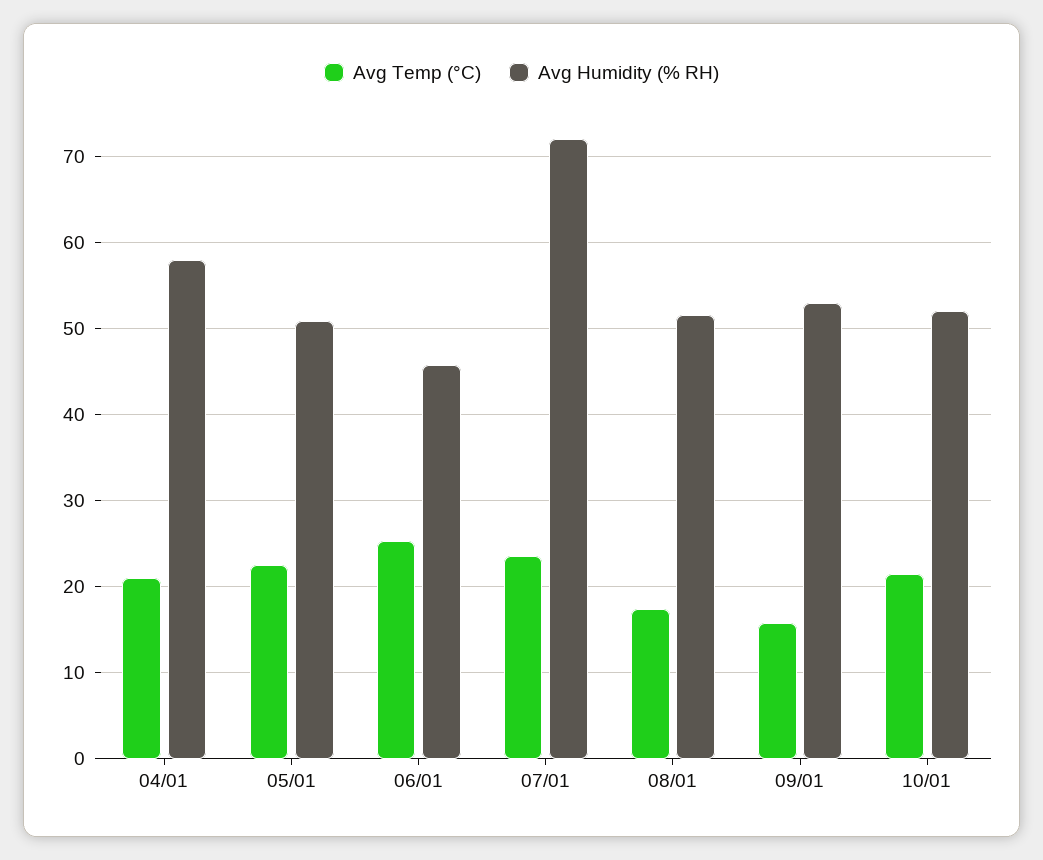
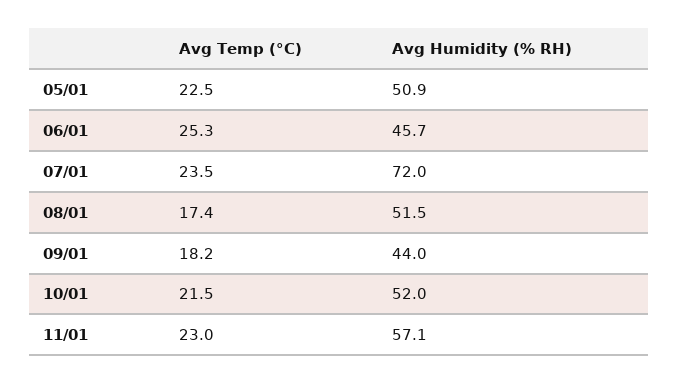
Avg Temp (°C), 04/01: 21 -> none
Avg Humidity (% RH), 04/01: 58 -> none
Avg Temp (°C), 09/01: 16 -> 18.2
Avg Humidity (% RH), 09/01: 53 -> 44
Avg Temp (°C), 11/01: none -> 23
Avg Humidity (% RH), 11/01: none -> 57.1

